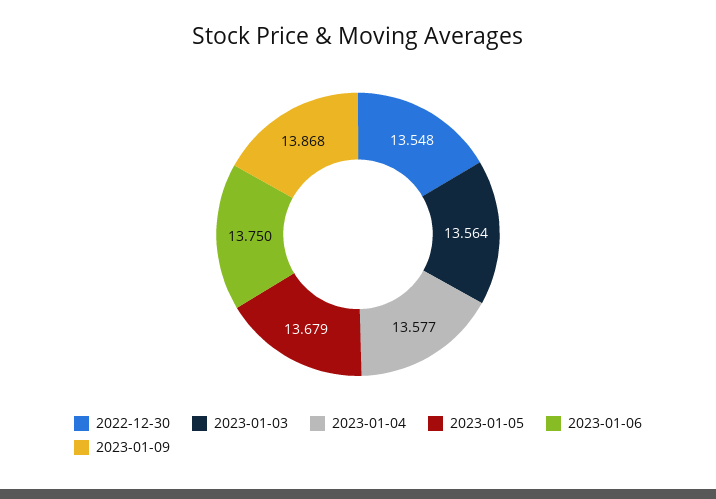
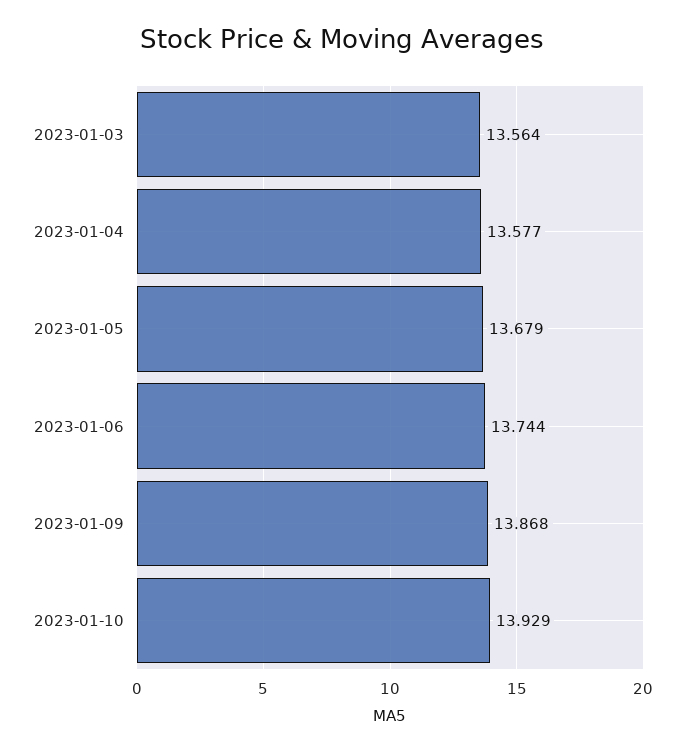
2022-12-30: 13.548 -> none
2023-01-06: 13.75 -> 13.744
2023-01-10: none -> 13.929

